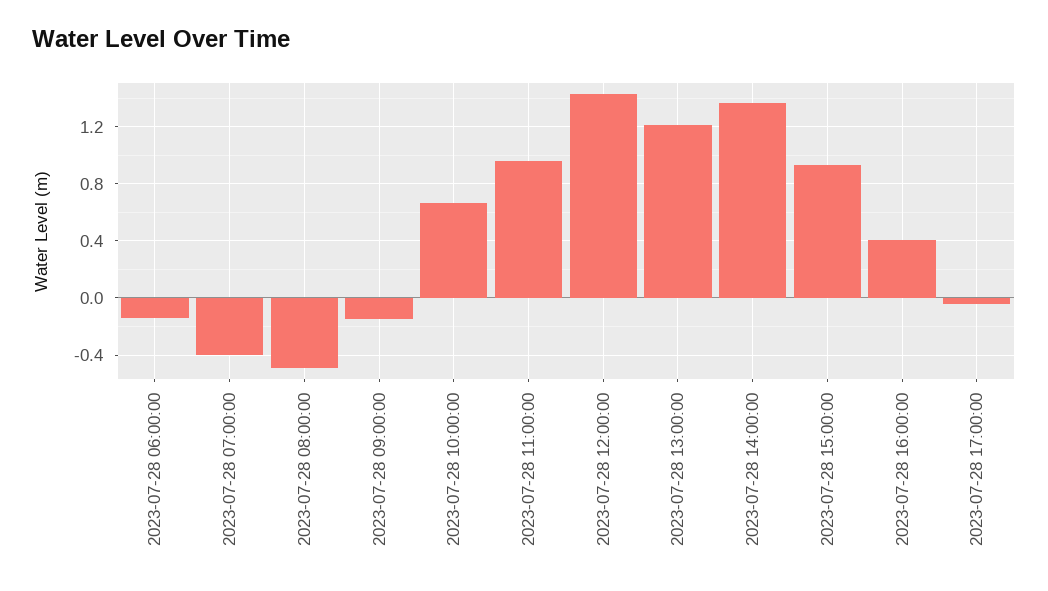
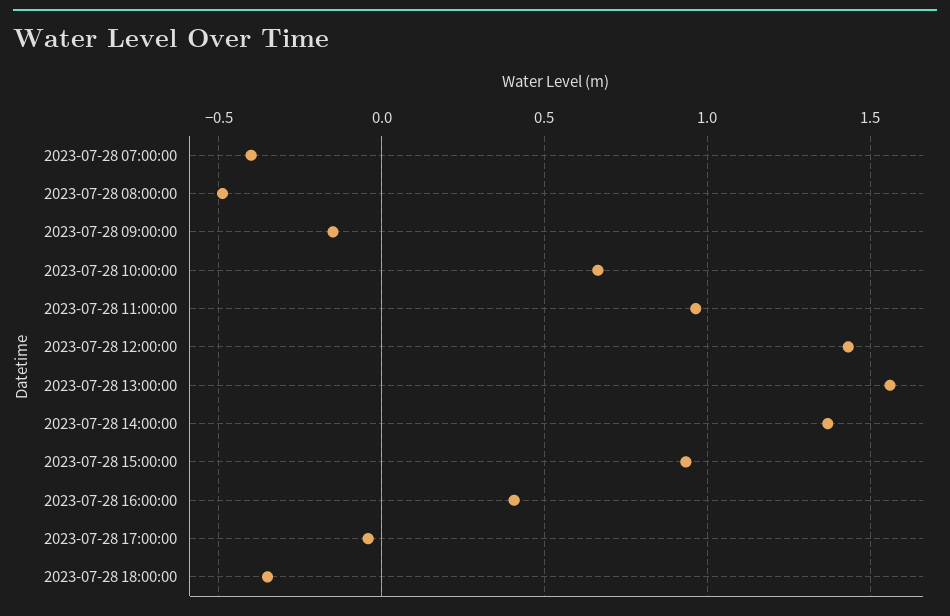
2023-07-28 06:00:00: -0.15 -> none
2023-07-28 13:00:00: 1.2 -> 1.55
2023-07-28 18:00:00: none -> -0.35

